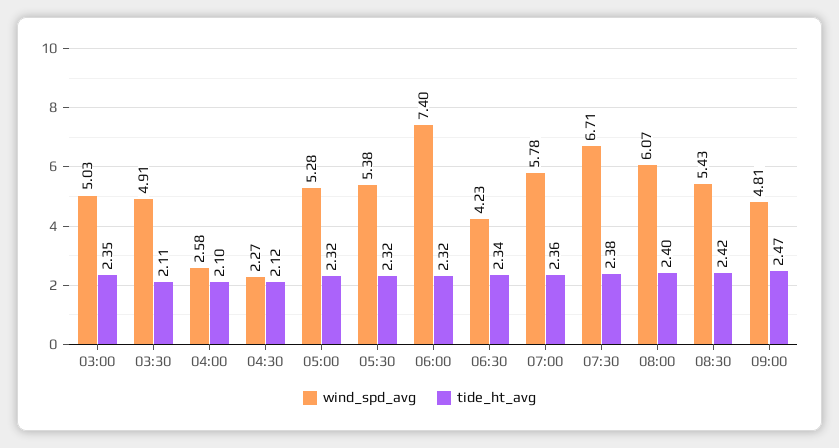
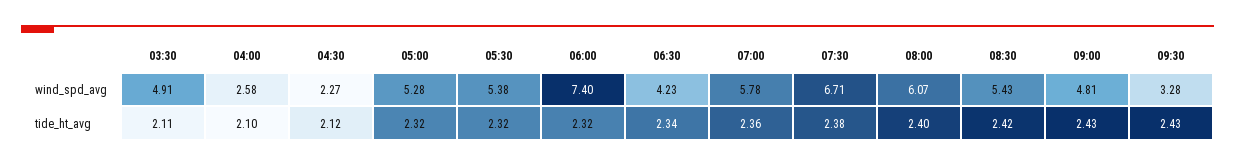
wind_spd_avg, 03:00: 5.03 -> none
tide_ht_avg, 03:00: 2.35 -> none
tide_ht_avg, 09:00: 2.47 -> 2.43
wind_spd_avg, 09:30: none -> 3.28
tide_ht_avg, 09:30: none -> 2.43

